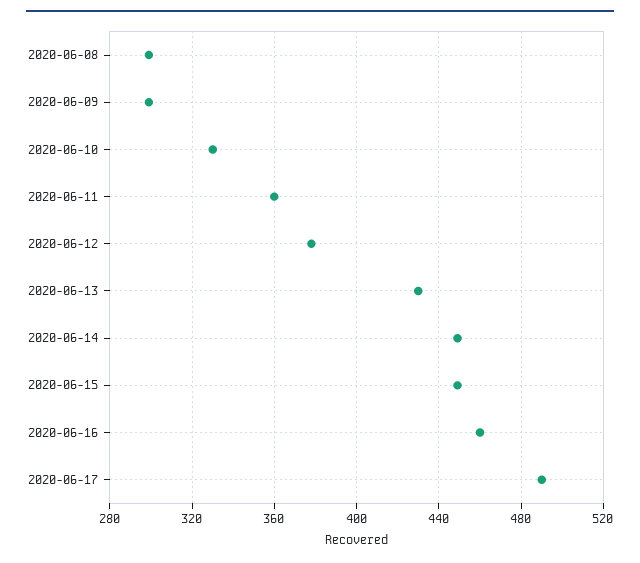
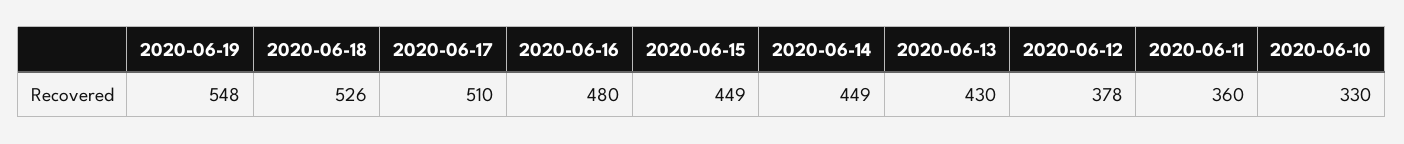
2020-06-08: 300 -> none
2020-06-09: 300 -> none
2020-06-16: 460 -> 480
2020-06-17: 490 -> 510
2020-06-19: none -> 548
2020-06-18: none -> 526

